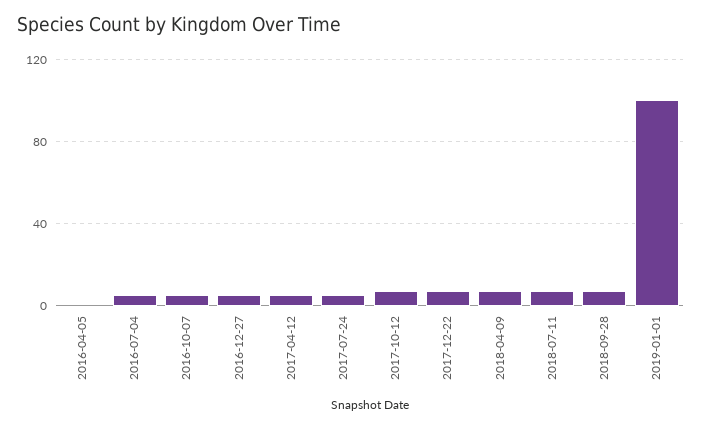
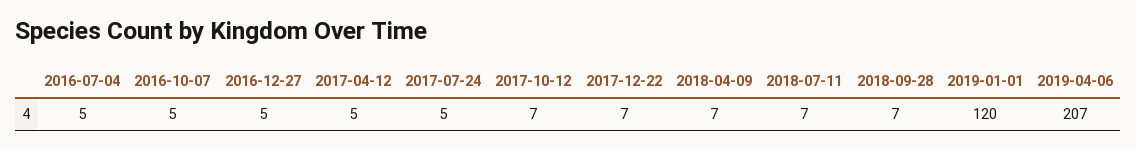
2016-04-05: 0 -> none
2019-01-01: 100 -> 120
2019-04-06: none -> 207

